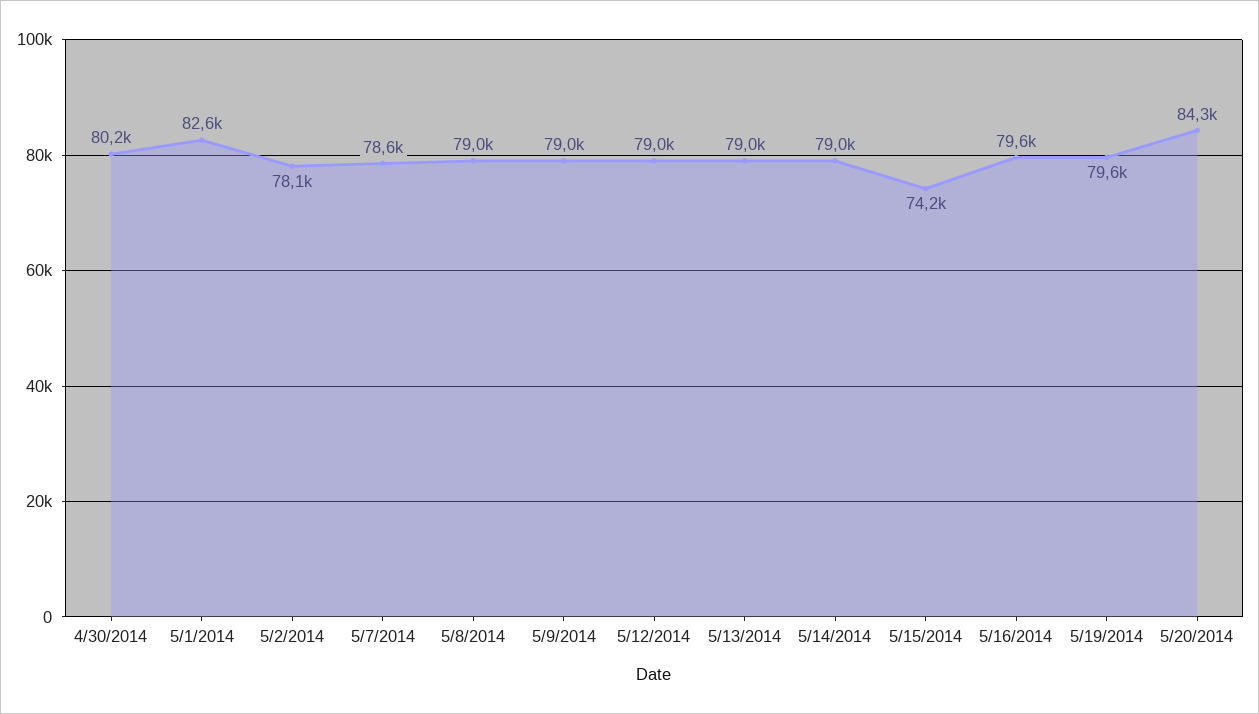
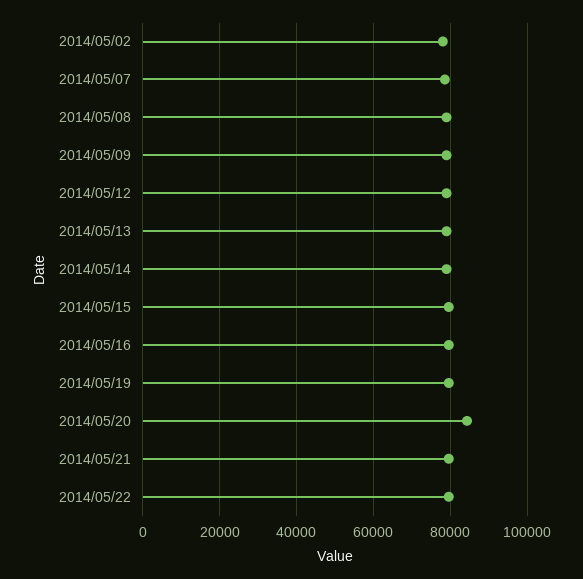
4/30/2014: 80200 -> none
5/1/2014: 82600 -> none
5/15/2014: 74200 -> 80000
2014/05/21: none -> 80000
2014/05/22: none -> 80000

